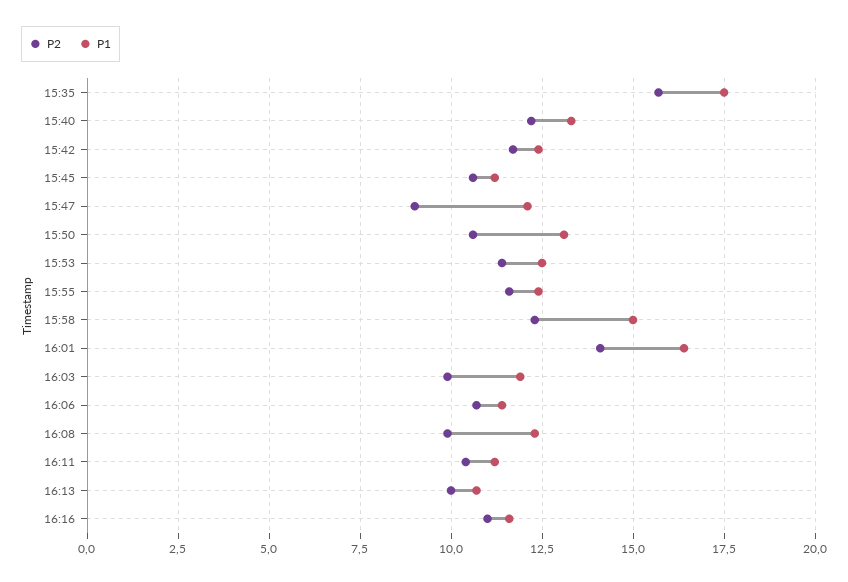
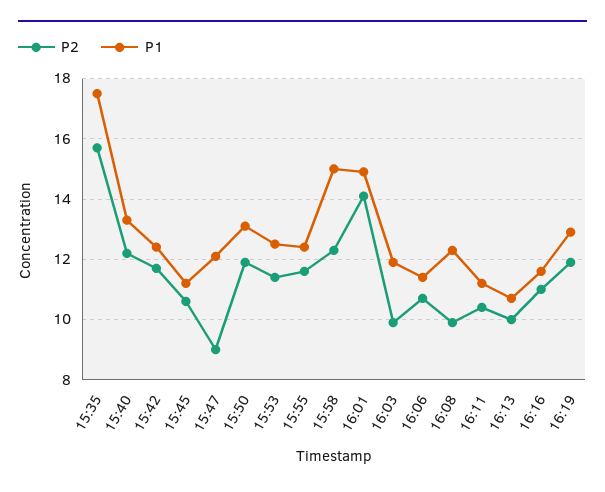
P2, 15:50: 10.5 -> 12
P1, 16:01: 16.5 -> 15
P2, 16:19: none -> 12
P1, 16:19: none -> 13

